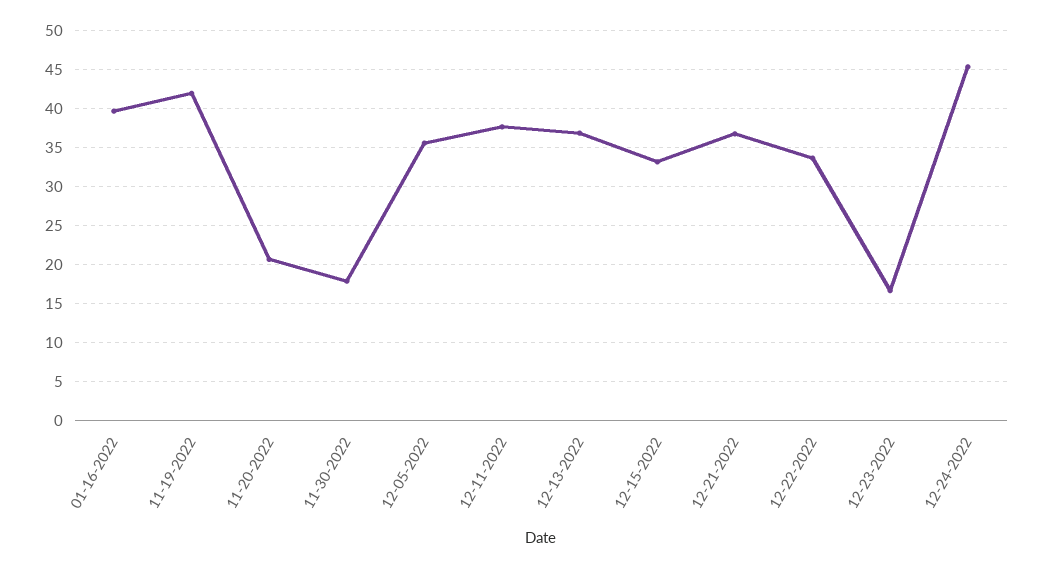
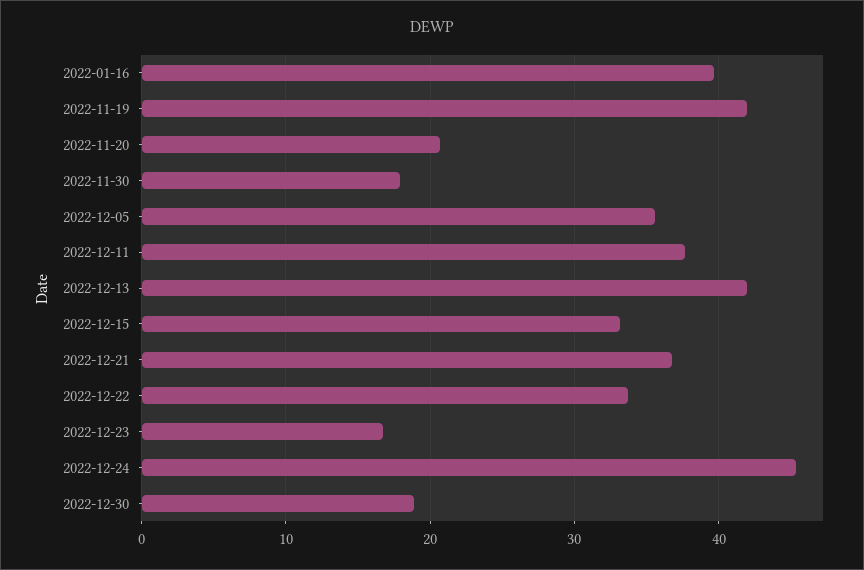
12-13-2022: 37 -> 42
2022-12-30: none -> 19

